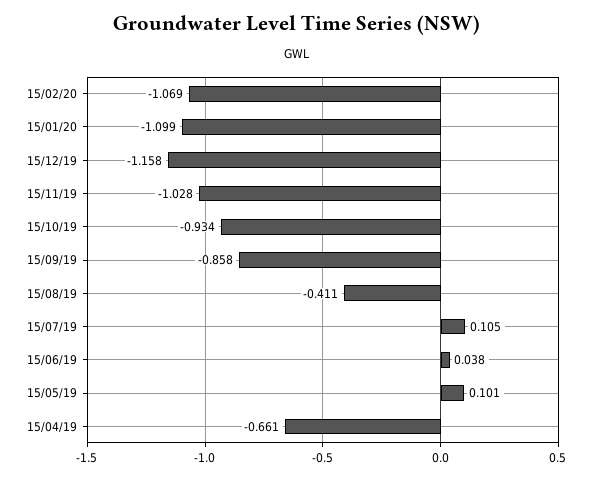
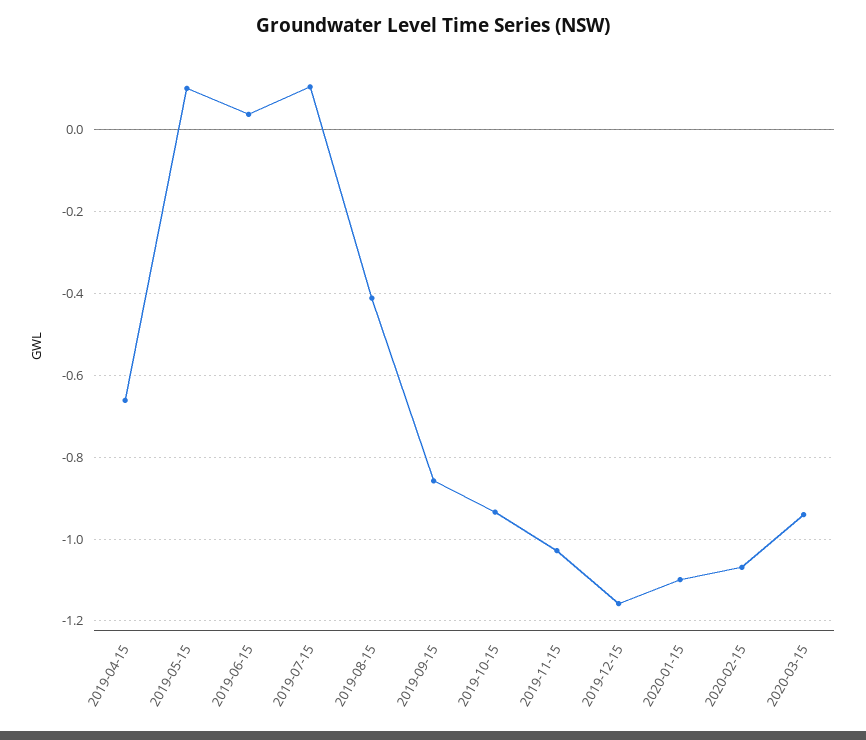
2020-03-15: none -> -0.94

